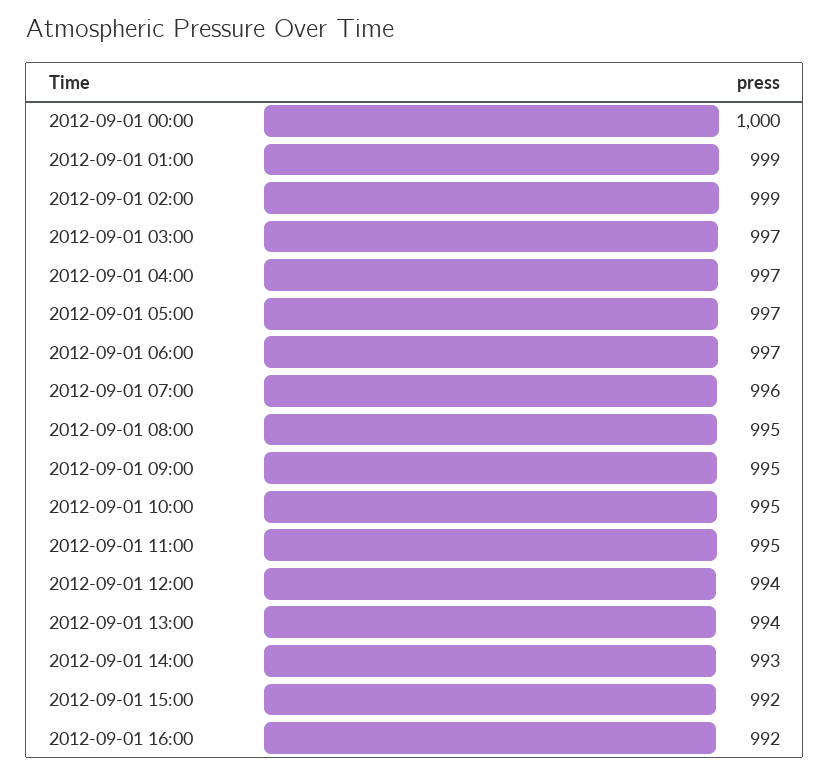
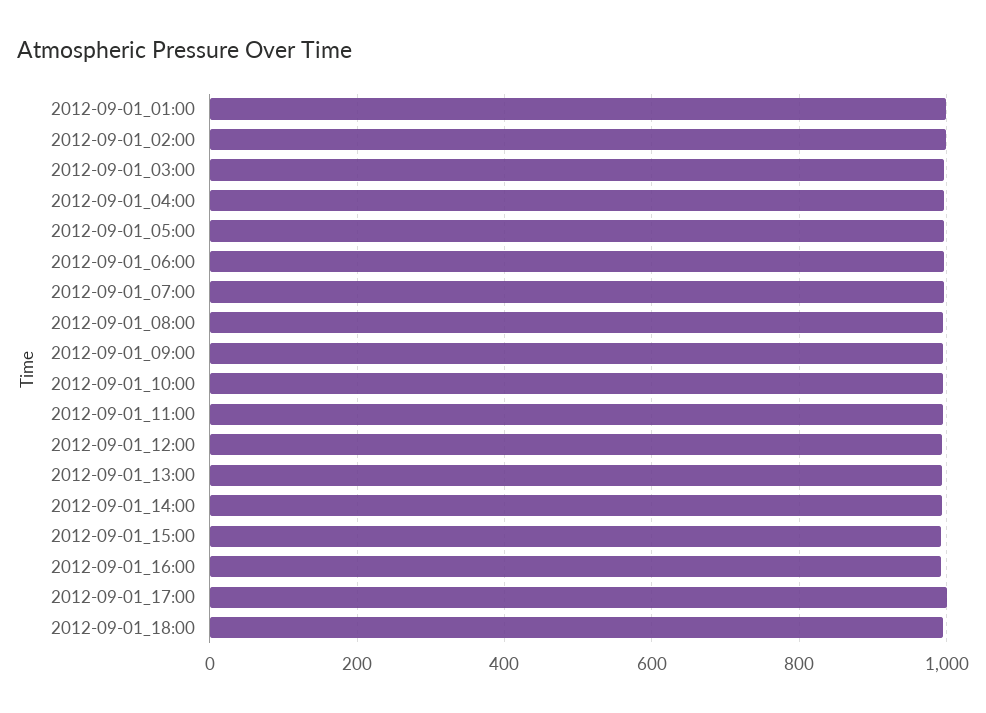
2012-09-01 00:00: 1000 -> none
2012-09-01_17:00: none -> 1000
2012-09-01_18:00: none -> 1000

